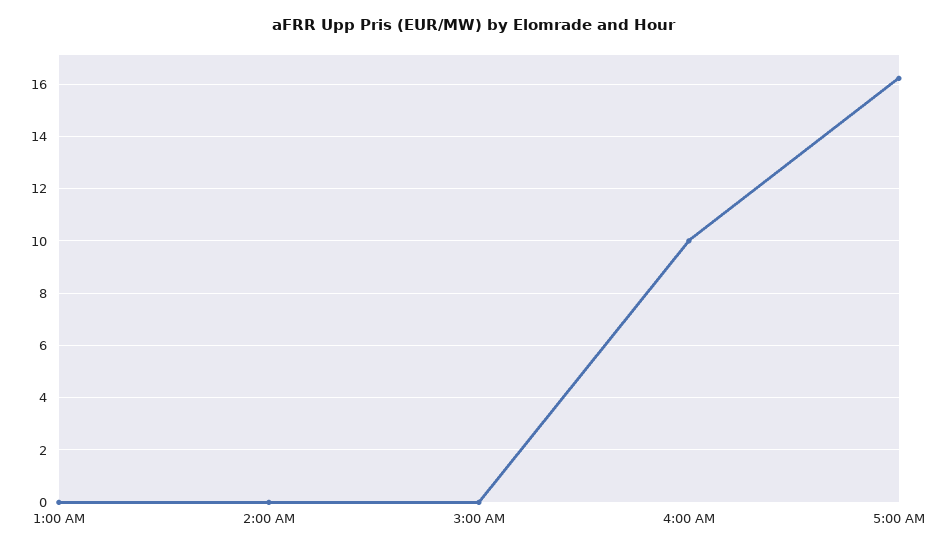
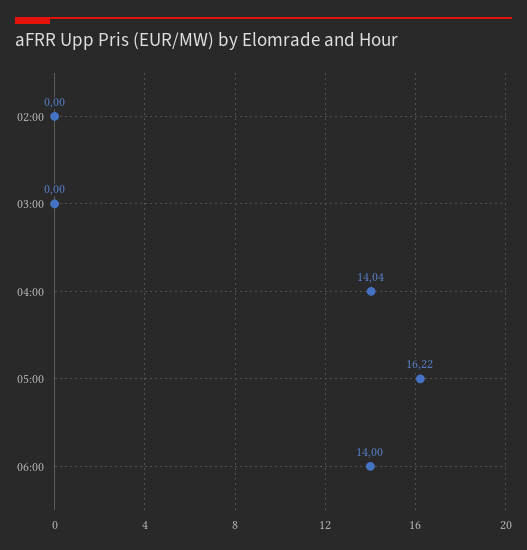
1:00 AM: 0 -> none
4:00 AM: 10 -> 14.04
06:00: none -> 14

